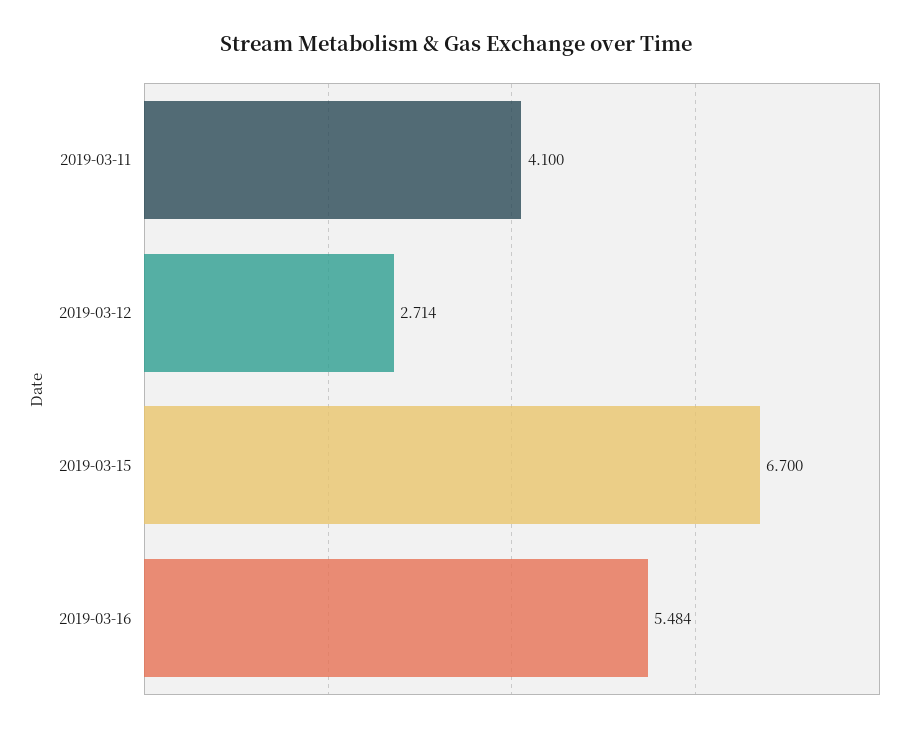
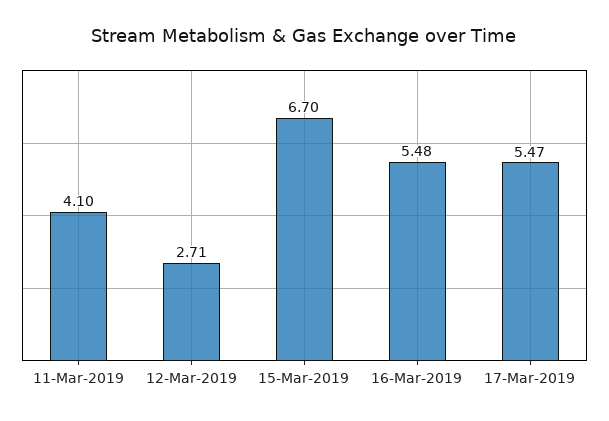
17-Mar-2019: none -> 5.47

